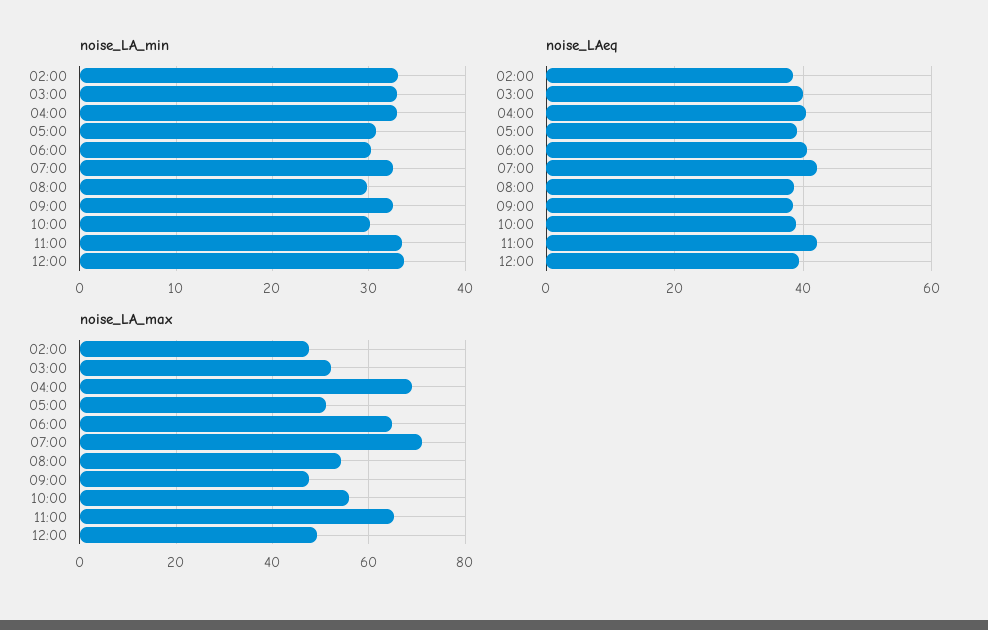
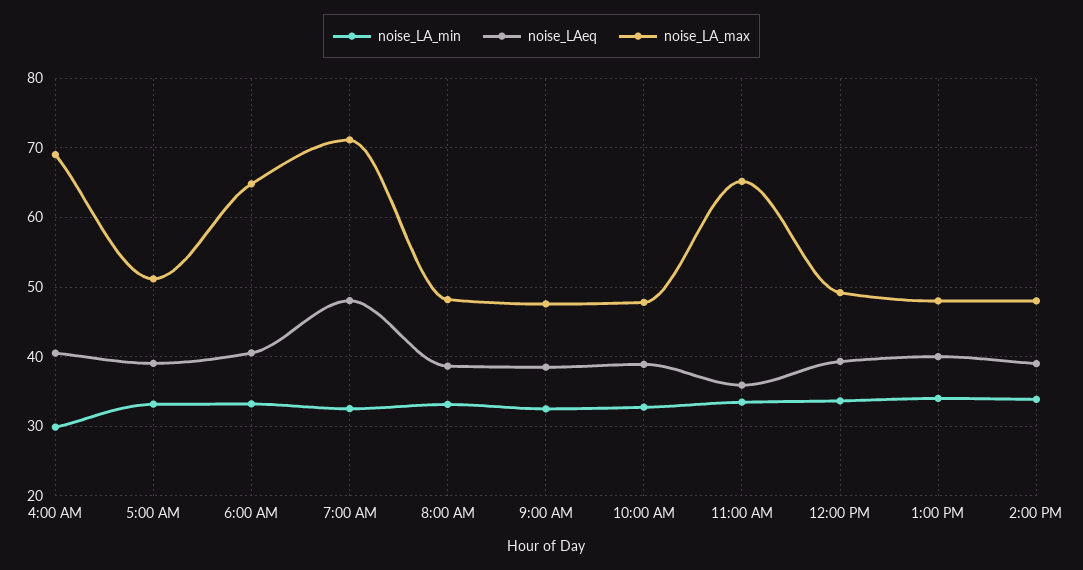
noise_LA_min, 02:00: 33 -> none
noise_LA_min, 03:00: 33 -> none
noise_LA_min, 04:00: 33 -> 30
noise_LA_min, 05:00: 31 -> 33
noise_LA_min, 06:00: 30 -> 33
noise_LA_min, 08:00: 30 -> 33
noise_LA_min, 10:00: 30 -> 33
noise_LAeq, 02:00: 38 -> none
noise_LAeq, 03:00: 40 -> none
noise_LAeq, 07:00: 42 -> 48
noise_LAeq, 11:00: 42 -> 36
noise_LA_max, 02:00: 48 -> none
noise_LA_max, 03:00: 52 -> none
noise_LA_max, 08:00: 54 -> 48
noise_LA_max, 10:00: 56 -> 48
noise_LA_min, 1:00 PM: none -> 34
noise_LAeq, 1:00 PM: none -> 40
noise_LA_max, 1:00 PM: none -> 48
noise_LA_min, 2:00 PM: none -> 34
noise_LAeq, 2:00 PM: none -> 39
noise_LA_max, 2:00 PM: none -> 48

